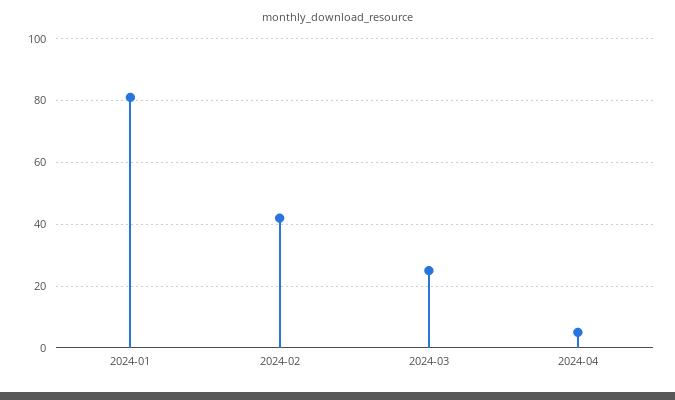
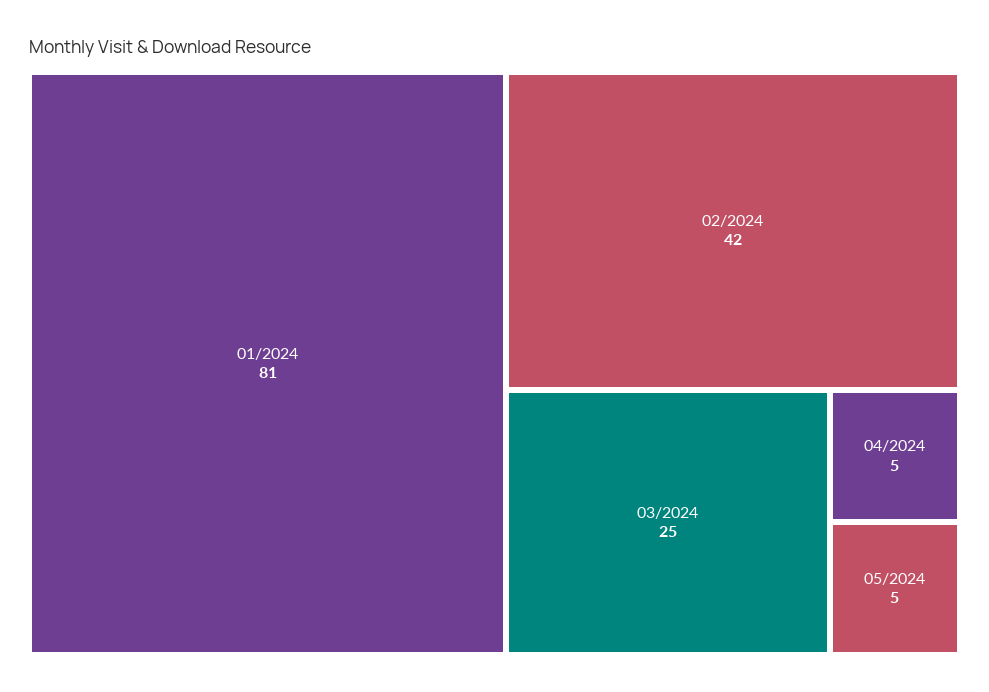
05/2024: none -> 5

